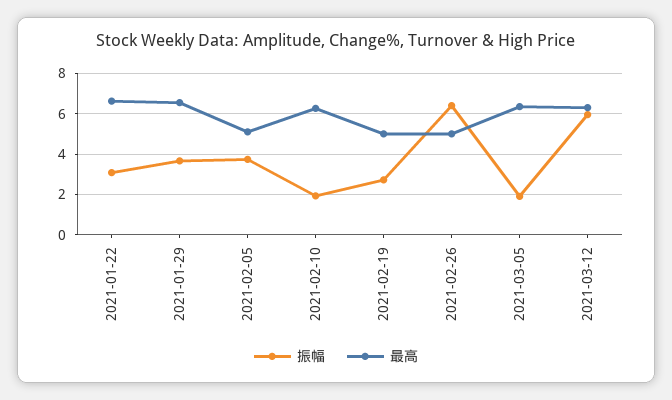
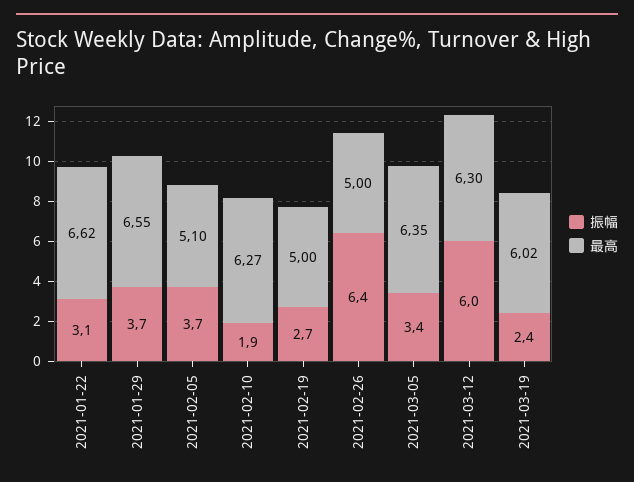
振幅, 2021-03-05: 2 -> 3.4
振幅, 2021-03-19: none -> 2.4
最高, 2021-03-19: none -> 6.02

